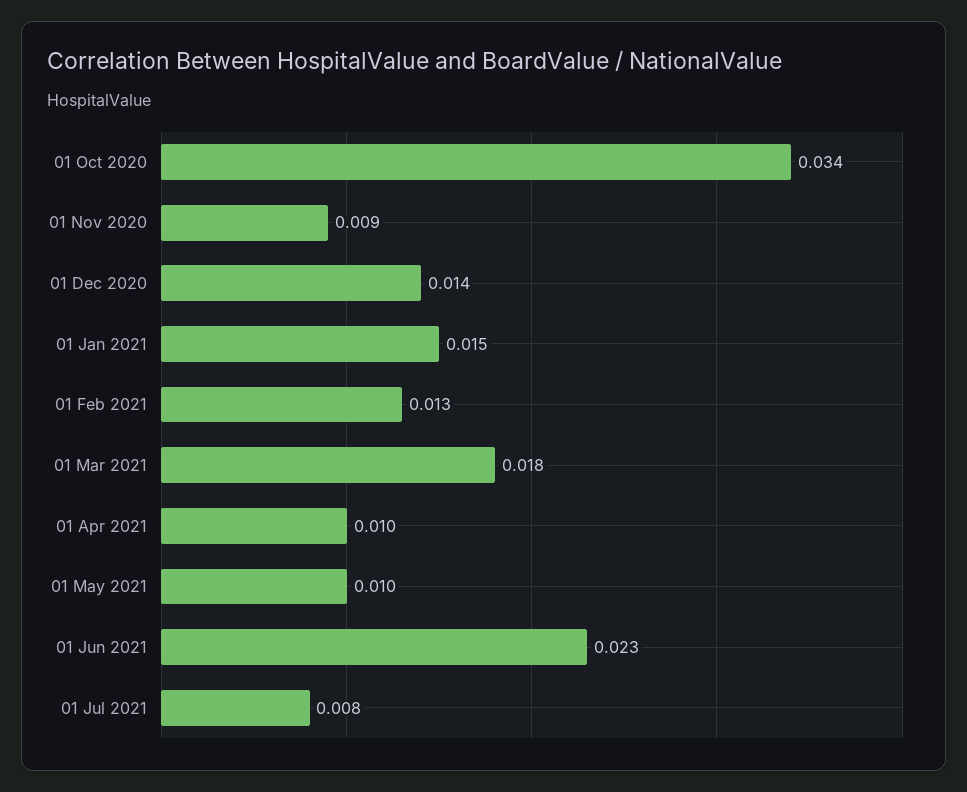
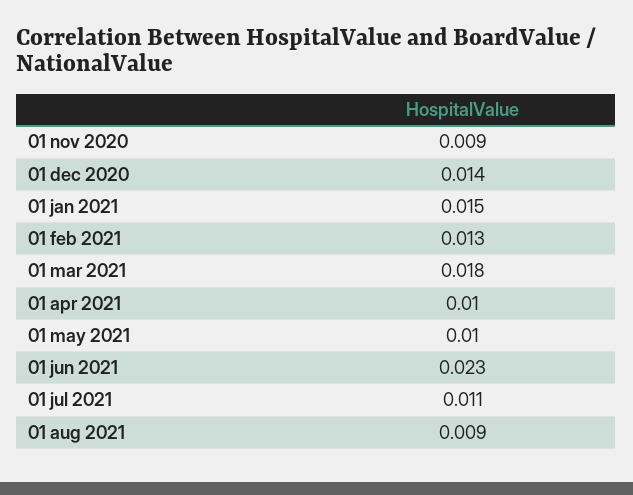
01 Oct 2020: 0.034 -> none
01 Jul 2021: 0.008 -> 0.011
01 aug 2021: none -> 0.009

